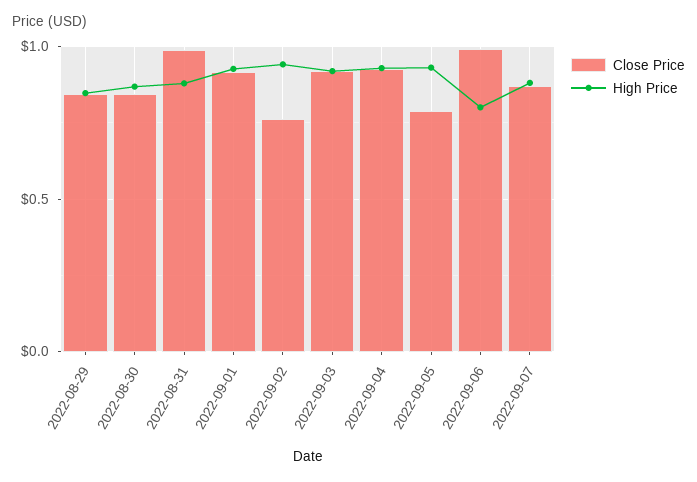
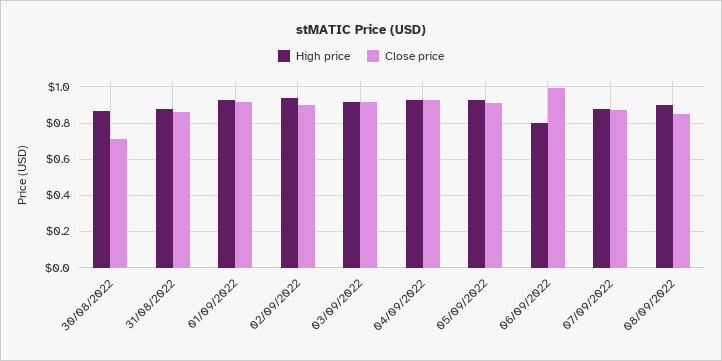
Close Price, 2022-08-29: 0.85 -> none
High Price, 2022-08-29: 0.85 -> none
Close Price, 2022-08-30: 0.85 -> 0.7
Close Price, 2022-08-31: 1 -> 0.85
Close Price, 2022-09-02: 0.75 -> 0.9
Close Price, 2022-09-05: 0.8 -> 0.9
High Price, 08/09/2022: none -> 0.9
Close Price, 08/09/2022: none -> 0.85

